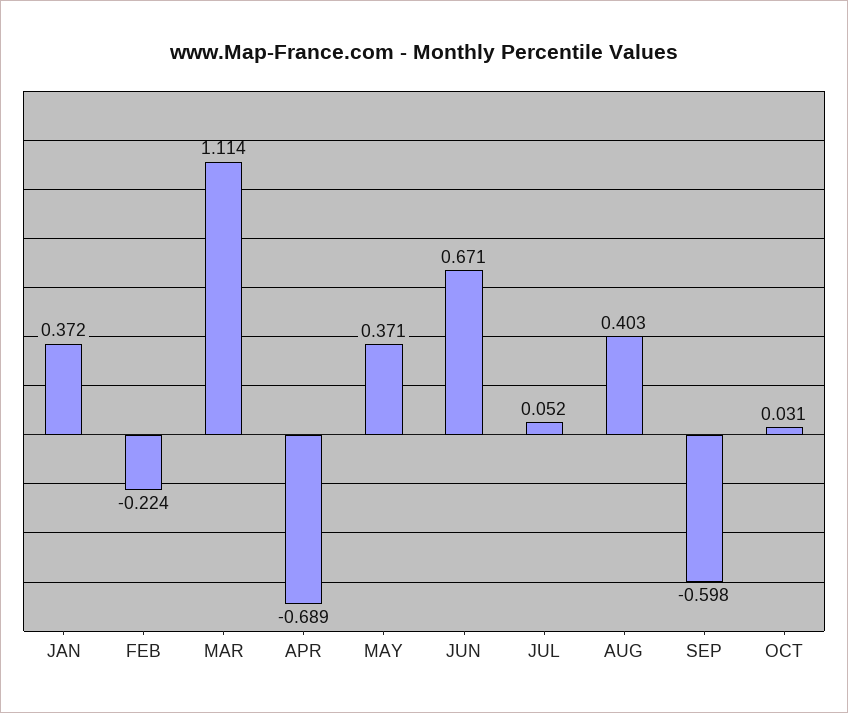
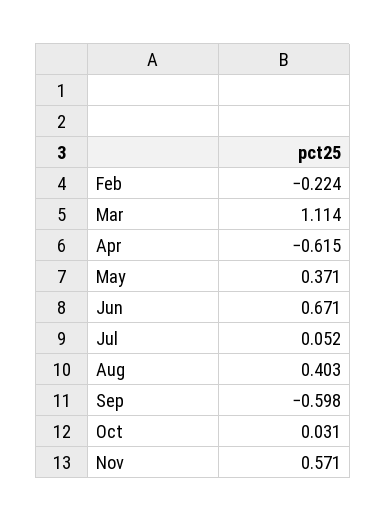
JAN: 0.372 -> none
APR: -0.689 -> -0.615
Nov: none -> 0.571

